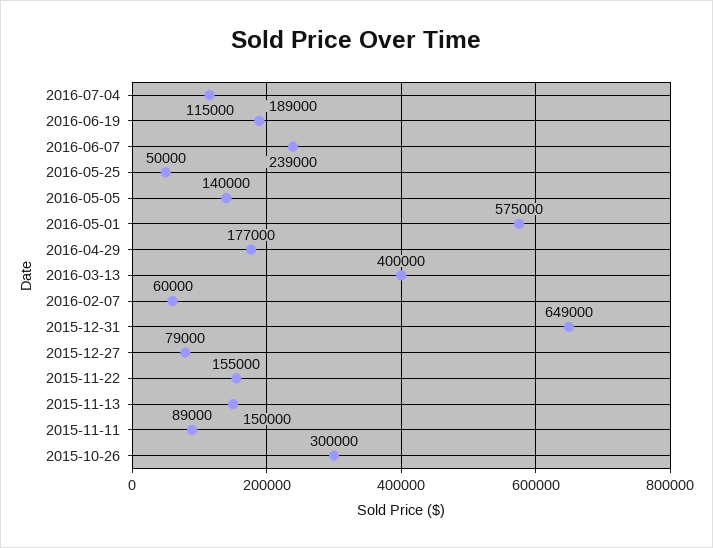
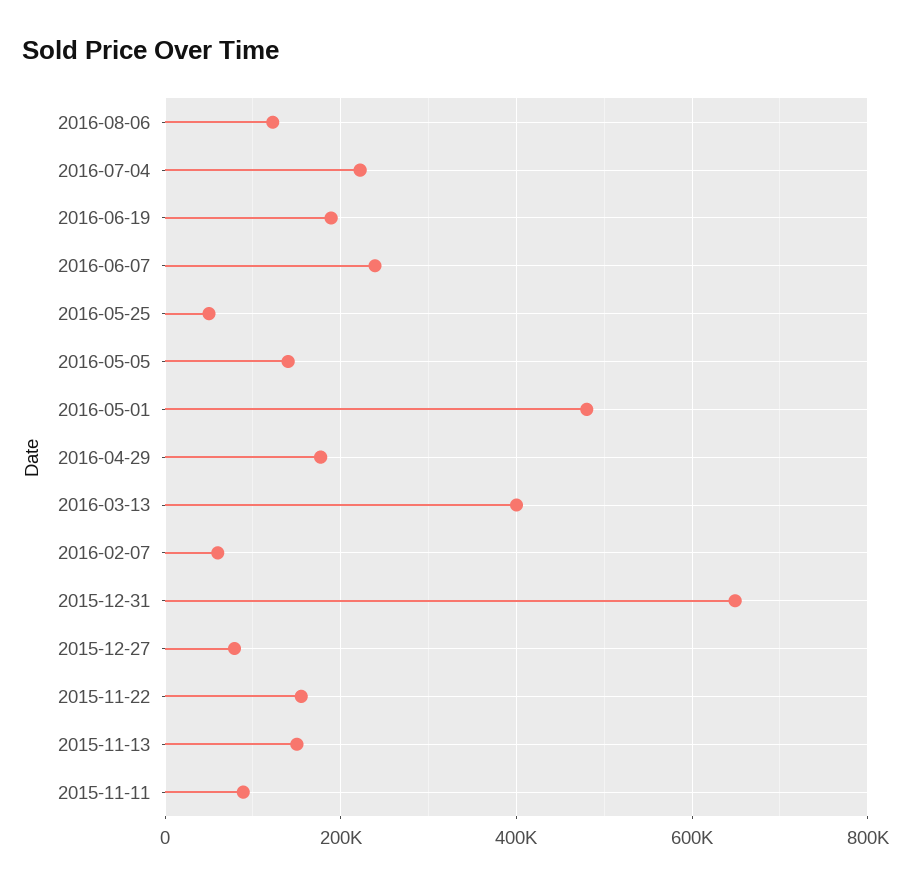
2016-07-04: 115000 -> 220000
2016-05-01: 575000 -> 480000
2015-10-26: 300000 -> none
2016-08-06: none -> 120000

